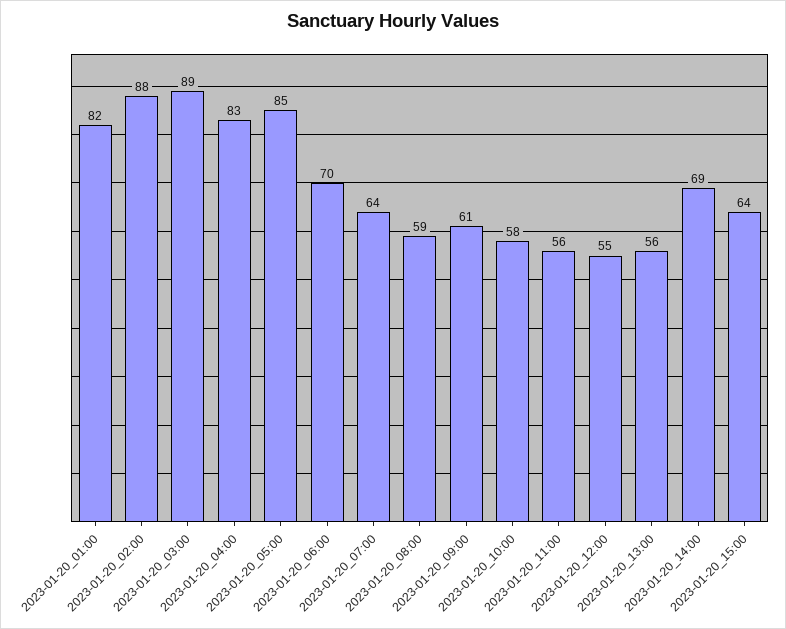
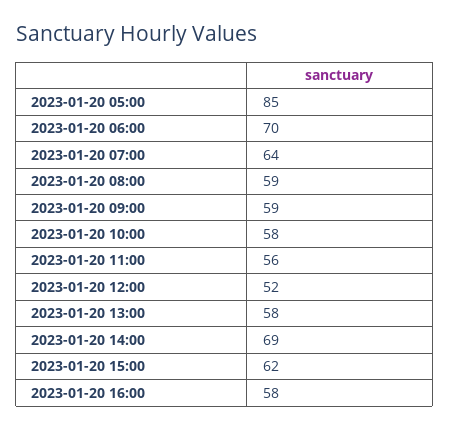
2023-01-20_01:00: 82 -> none
2023-01-20_02:00: 88 -> none
2023-01-20_03:00: 89 -> none
2023-01-20_04:00: 83 -> none
2023-01-20_09:00: 61 -> 59
2023-01-20_12:00: 55 -> 52
2023-01-20_13:00: 56 -> 58
2023-01-20_15:00: 64 -> 62
2023-01-20 16:00: none -> 58

